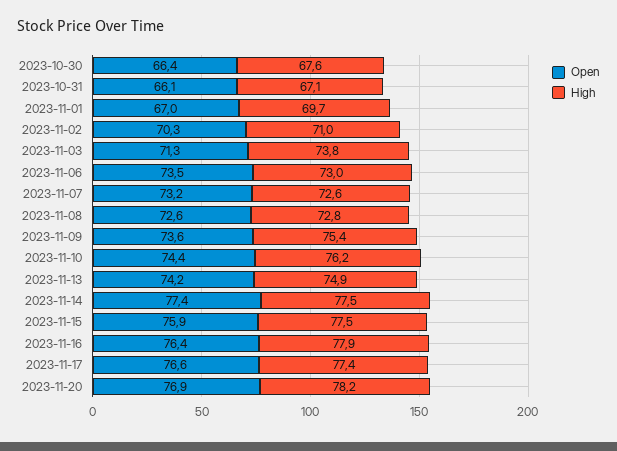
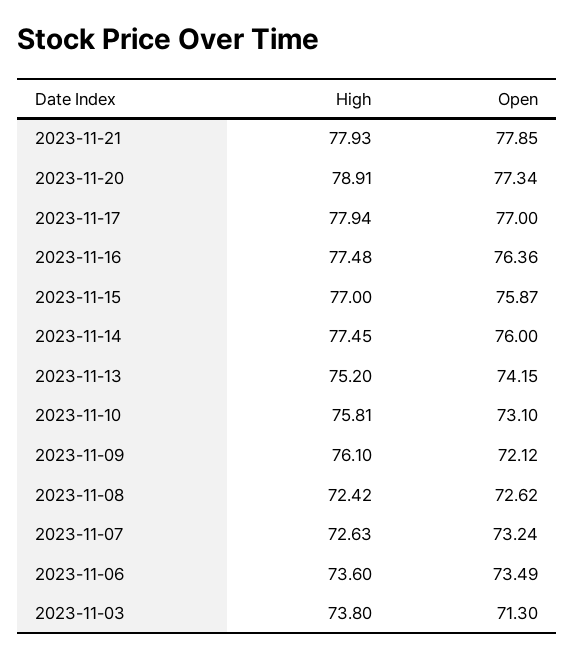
Open, 2023-10-30: 66.4 -> none
High, 2023-10-30: 67.6 -> none
Open, 2023-10-31: 66.1 -> none
High, 2023-10-31: 67.1 -> none
Open, 2023-11-01: 67 -> none
High, 2023-11-01: 69.7 -> none
Open, 2023-11-02: 70.3 -> none
High, 2023-11-02: 71 -> none
High, 2023-11-06: 73 -> 73.6
High, 2023-11-08: 72.8 -> 72.42
Open, 2023-11-09: 73.6 -> 72.12
High, 2023-11-09: 75.4 -> 76.1
Open, 2023-11-10: 74.4 -> 73.1
High, 2023-11-10: 76.2 -> 75.81
High, 2023-11-13: 74.9 -> 75.2
Open, 2023-11-14: 77.4 -> 76
High, 2023-11-15: 77.5 -> 77
High, 2023-11-16: 77.9 -> 77.48
Open, 2023-11-17: 76.6 -> 77
High, 2023-11-17: 77.4 -> 77.94
Open, 2023-11-20: 76.9 -> 77.34
High, 2023-11-20: 78.2 -> 78.91
High, 2023-11-21: none -> 77.93
Open, 2023-11-21: none -> 77.85

